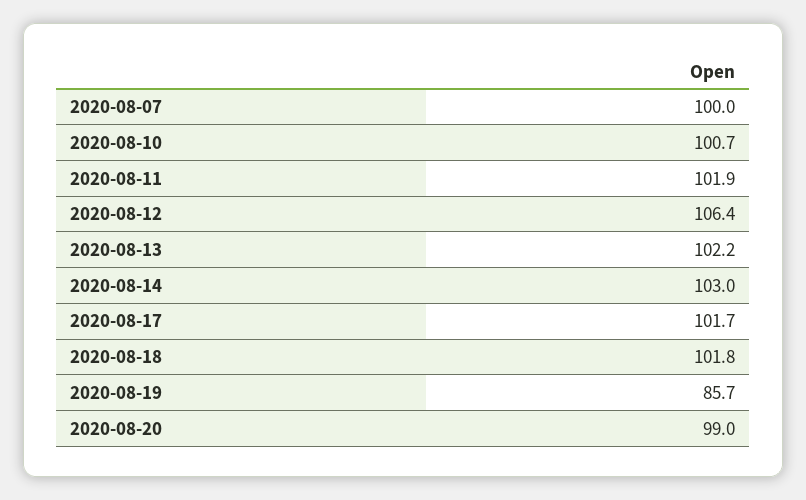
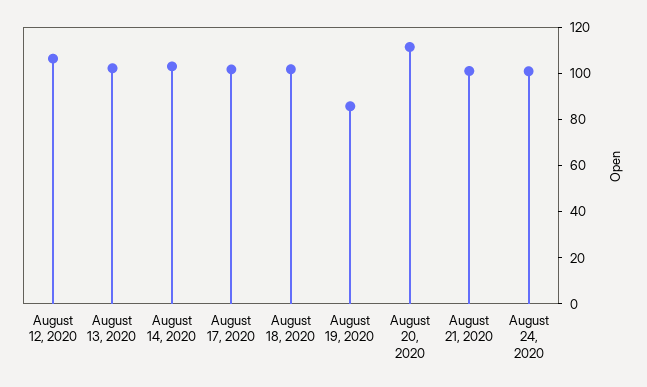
2020-08-07: 100 -> none
2020-08-10: 100.7 -> none
2020-08-11: 101.9 -> none
2020-08-20: 99 -> 110
August 21, 2020: none -> 100
August 24, 2020: none -> 100

